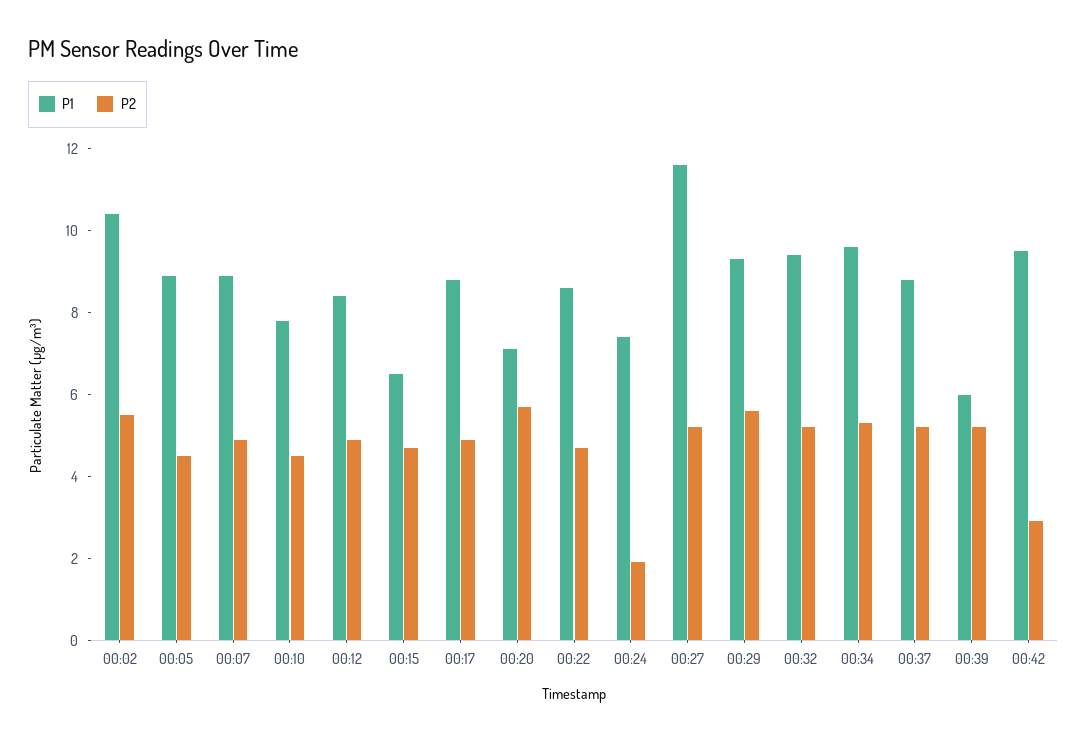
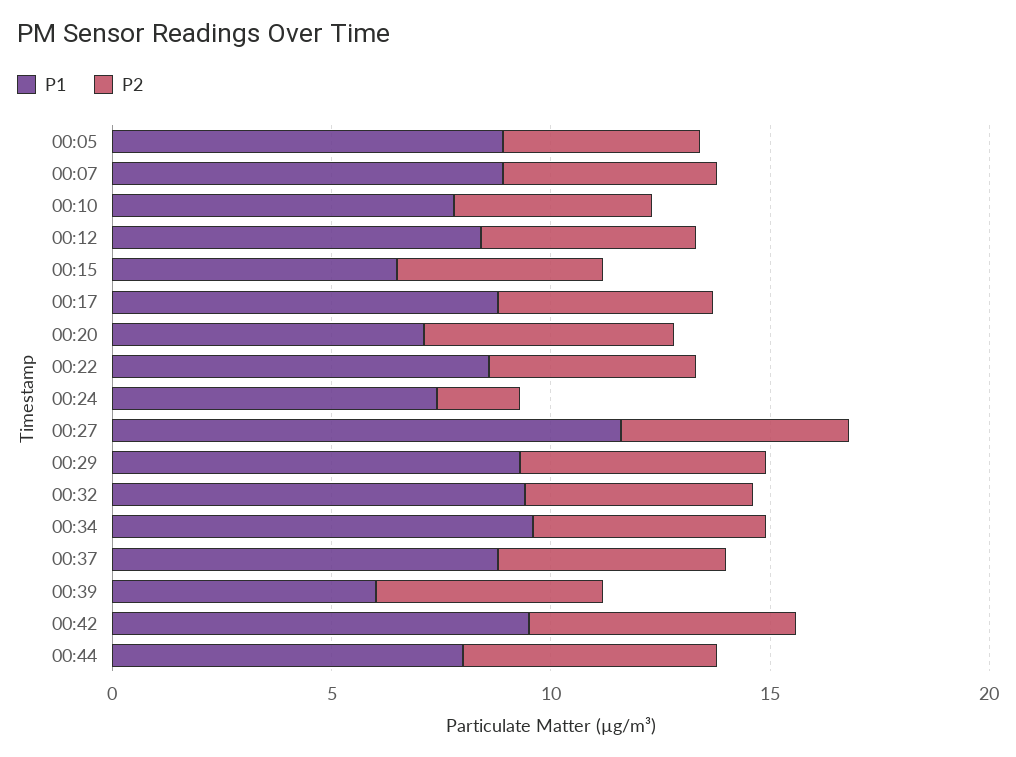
P1, 00:02: 10.5 -> none
P2, 00:02: 5.5 -> none
P2, 00:42: 3 -> 6
P1, 00:44: none -> 8
P2, 00:44: none -> 6

